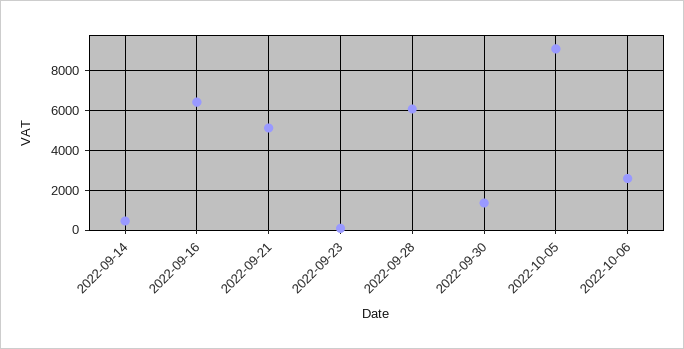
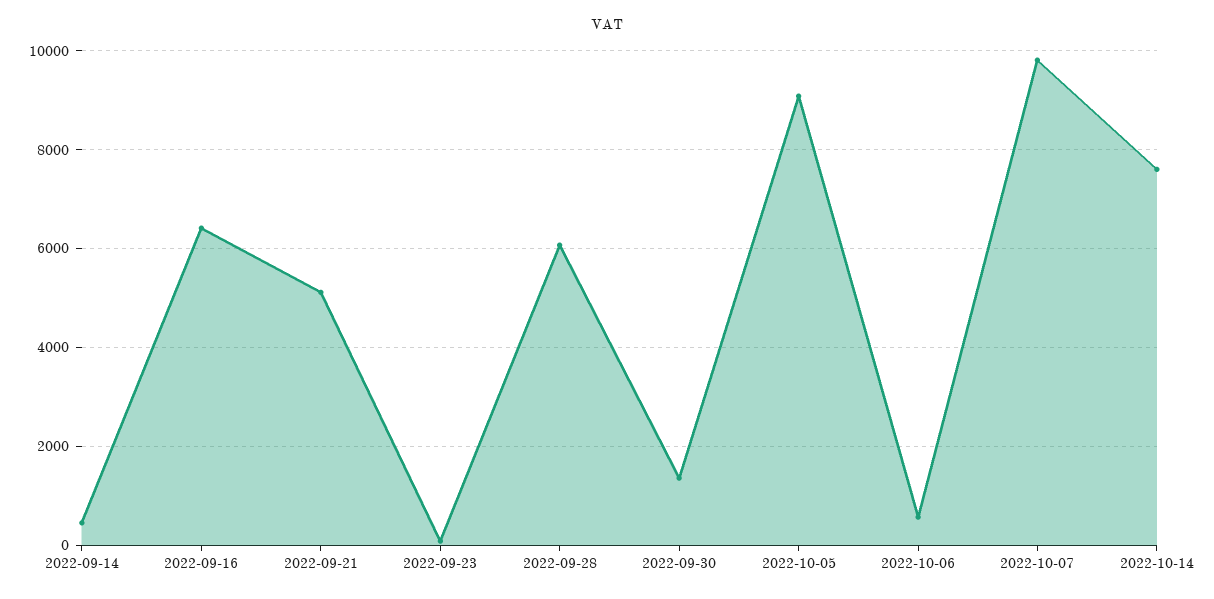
2022-10-06: 2500 -> 600
2022-10-07: none -> 9800
2022-10-14: none -> 7600

